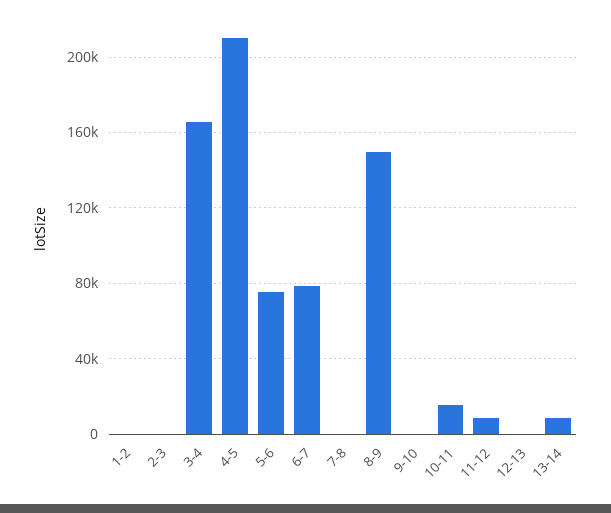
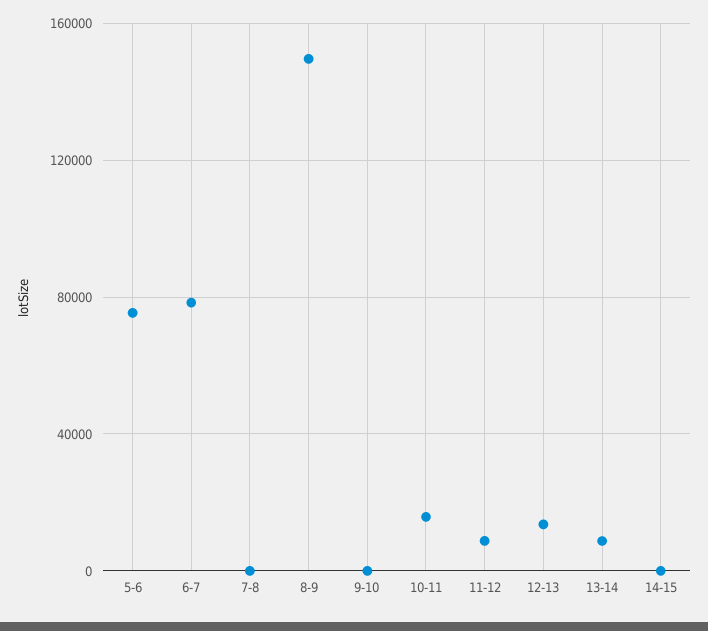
1-2: 0 -> none
2-3: 0 -> none
3-4: 165000 -> none
4-5: 210000 -> none
12-13: 0 -> 15000
14-15: none -> 0

